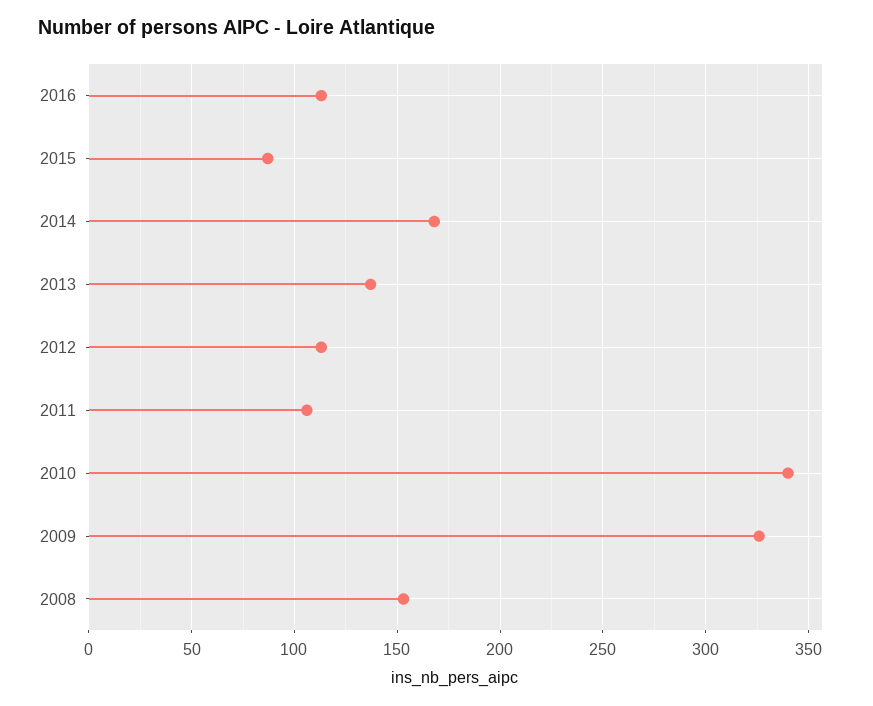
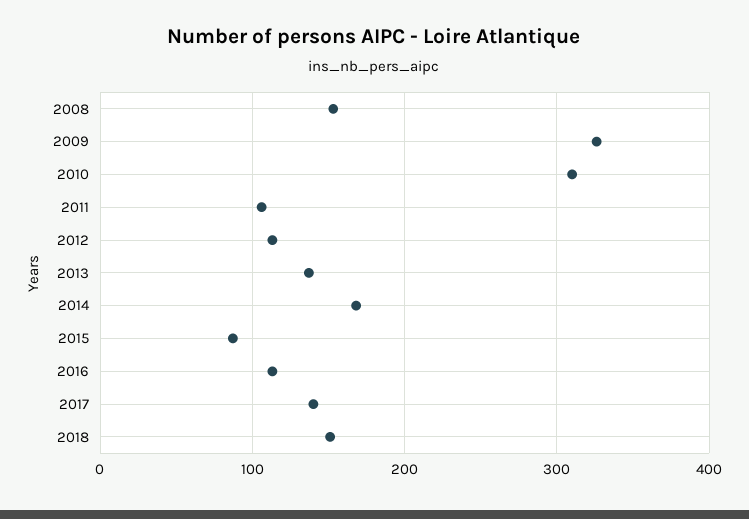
2010: 340 -> 310
2017: none -> 140
2018: none -> 150

